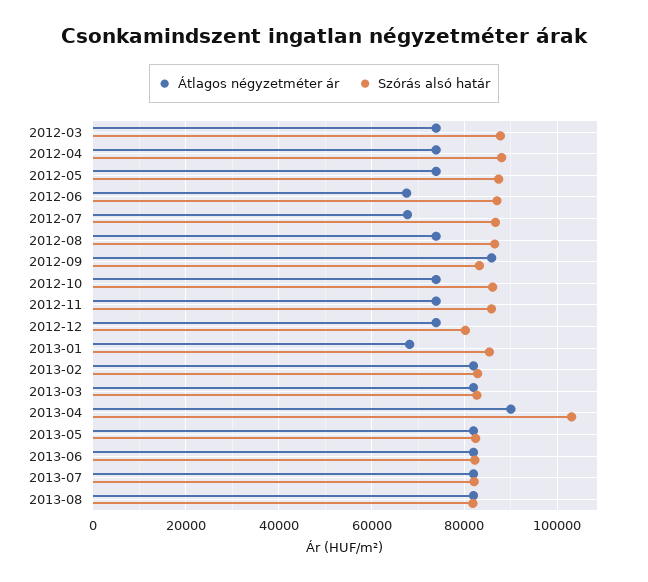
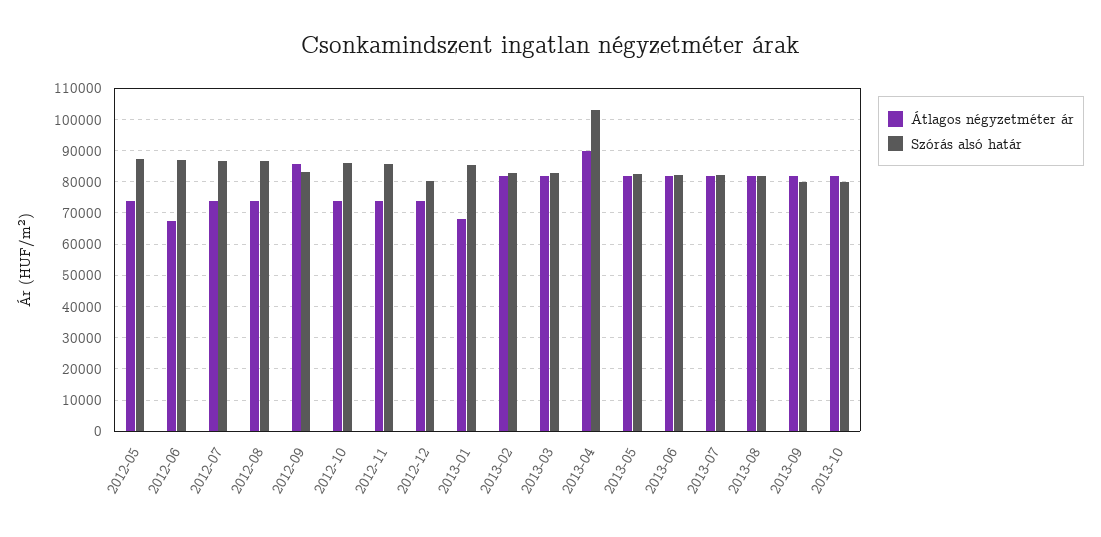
Átlagos négyzetméter ár, 2012-03: 74000 -> none
Szórás alsó határ, 2012-03: 88000 -> none
Átlagos négyzetméter ár, 2012-04: 74000 -> none
Szórás alsó határ, 2012-04: 88000 -> none
Átlagos négyzetméter ár, 2012-07: 68000 -> 74000
Átlagos négyzetméter ár, 2013-09: none -> 82000
Szórás alsó határ, 2013-09: none -> 80000
Átlagos négyzetméter ár, 2013-10: none -> 82000
Szórás alsó határ, 2013-10: none -> 80000

